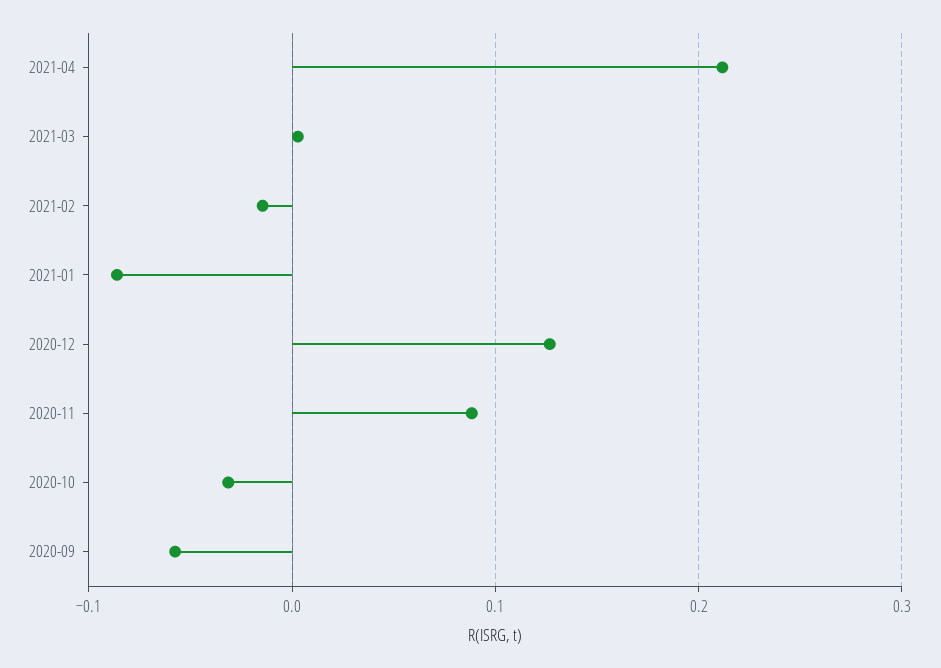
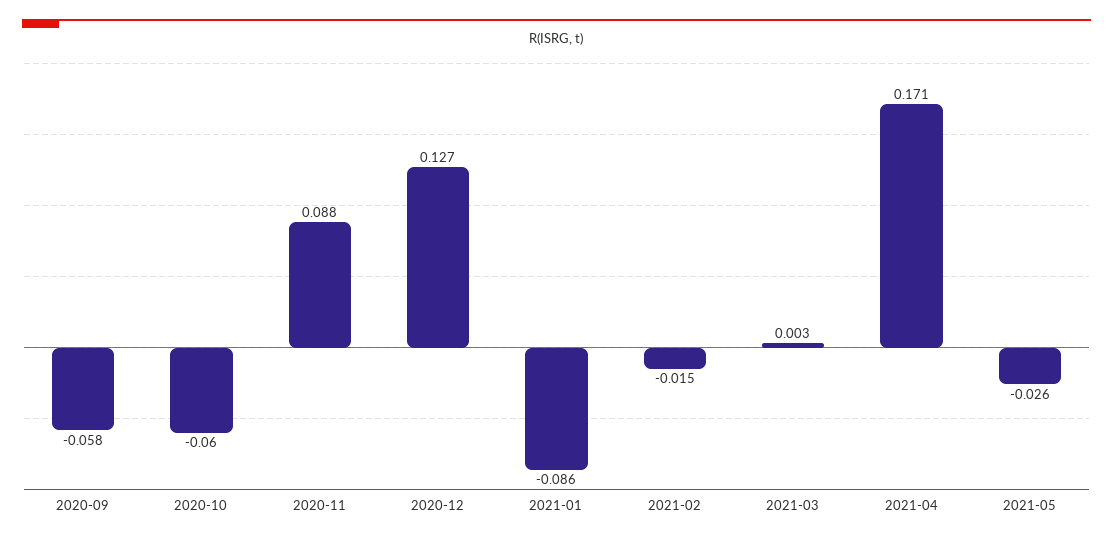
2021-04: 0.21 -> 0.171
2020-10: -0.03 -> -0.06
2021-05: none -> -0.026

